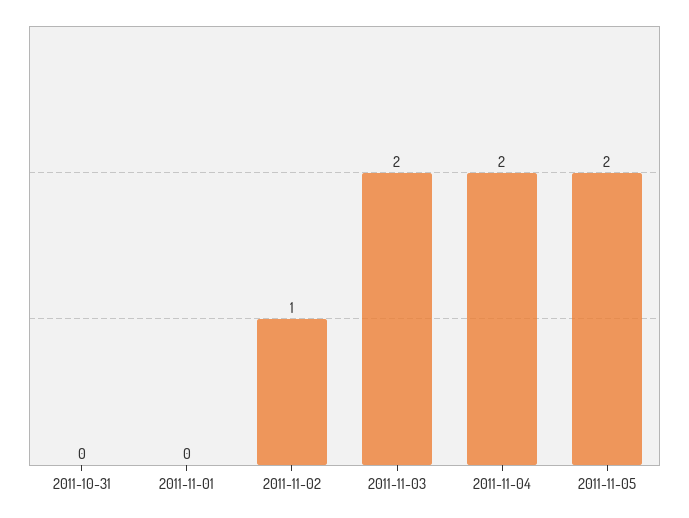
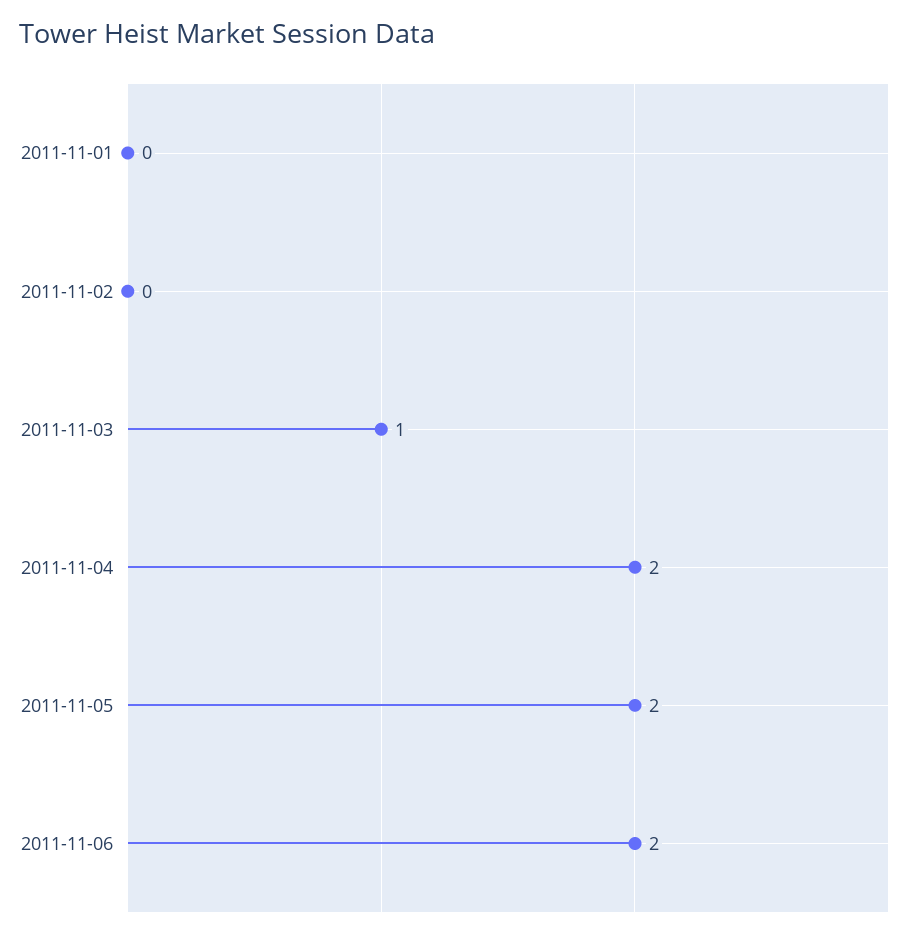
2011-10-31: 0 -> none
2011-11-02: 1 -> 0
2011-11-03: 2 -> 1
2011-11-06: none -> 2

